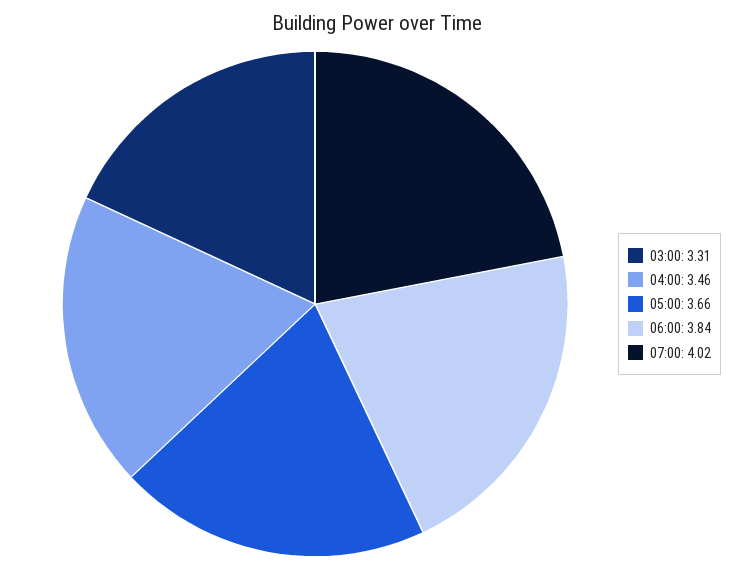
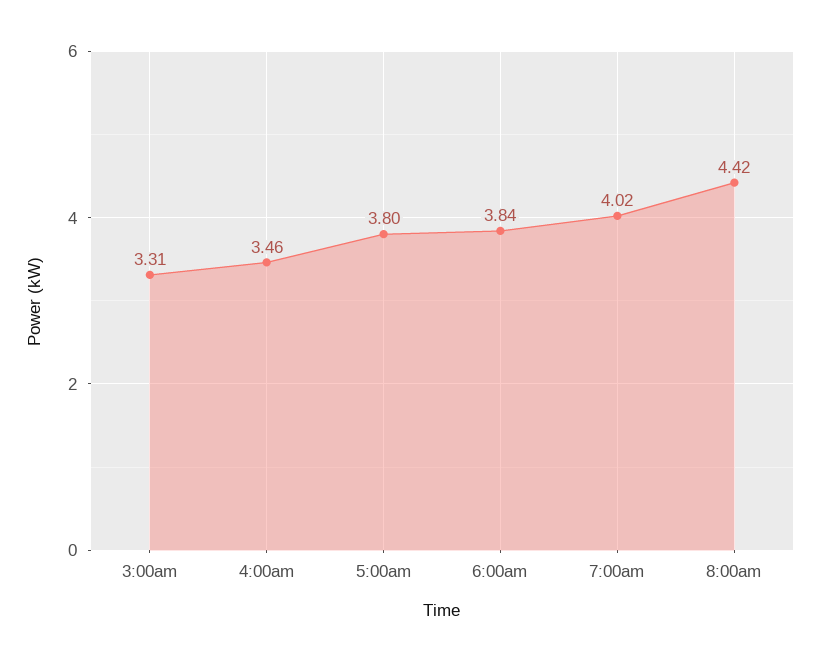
05:00: 3.66 -> 3.8
8:00am: none -> 4.42

